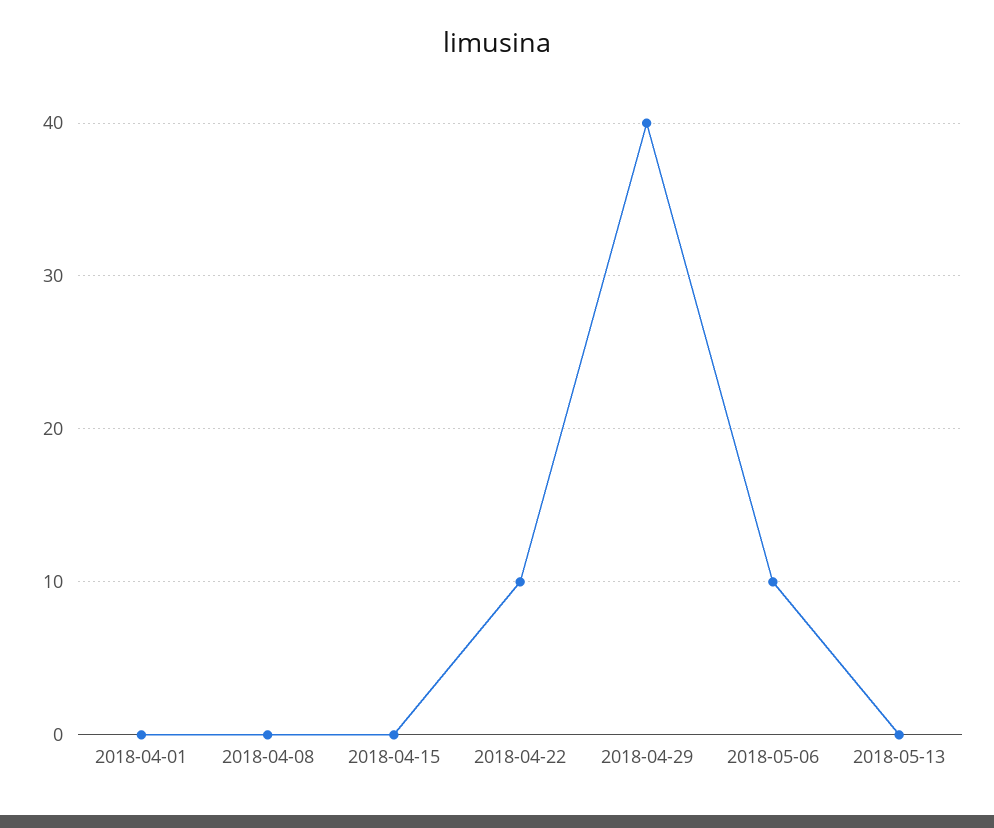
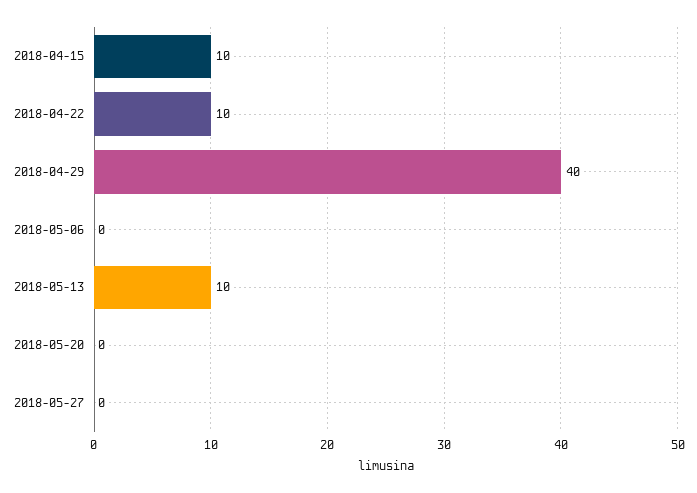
2018-04-01: 0 -> none
2018-04-08: 0 -> none
2018-04-15: 0 -> 10
2018-05-06: 10 -> 0
2018-05-13: 0 -> 10
2018-05-20: none -> 0
2018-05-27: none -> 0

